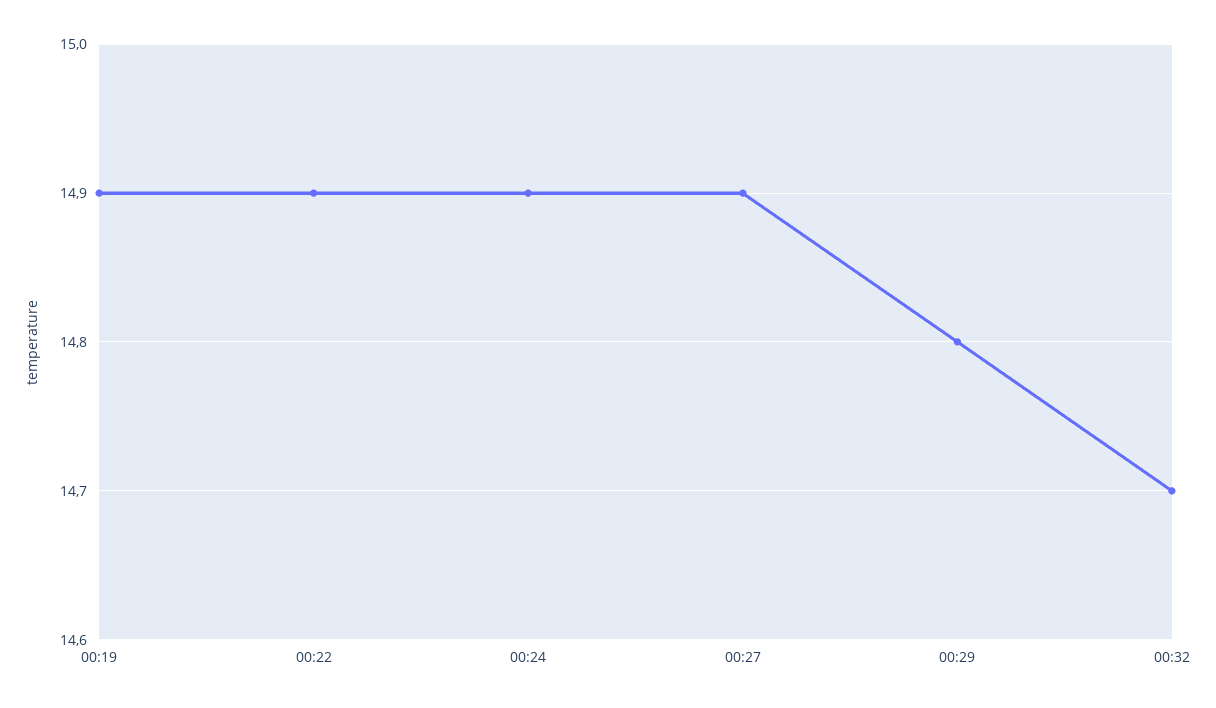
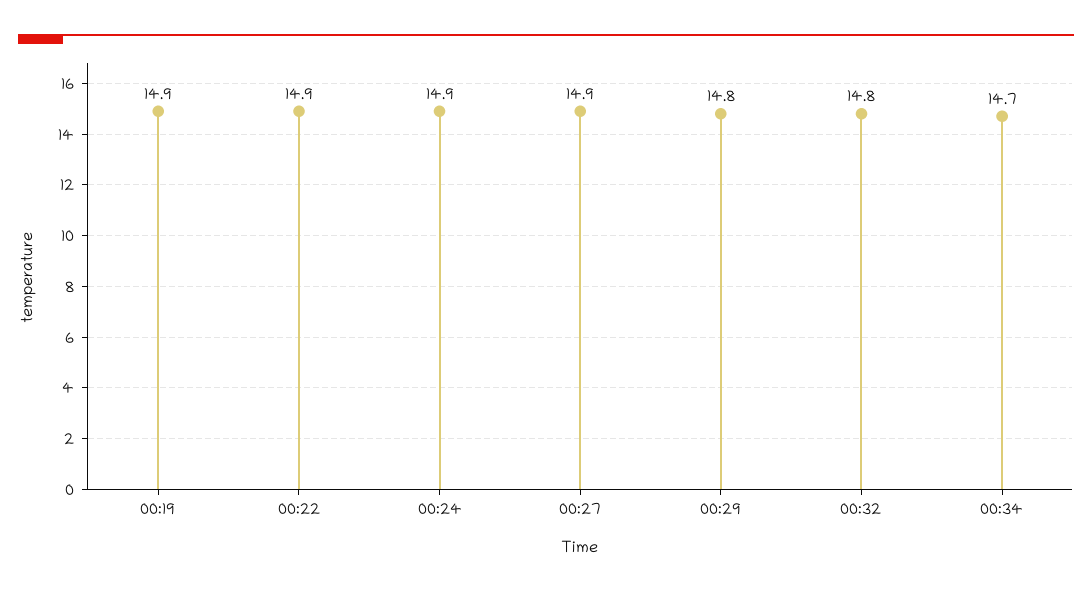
00:32: 14.7 -> 14.8
00:34: none -> 14.7

